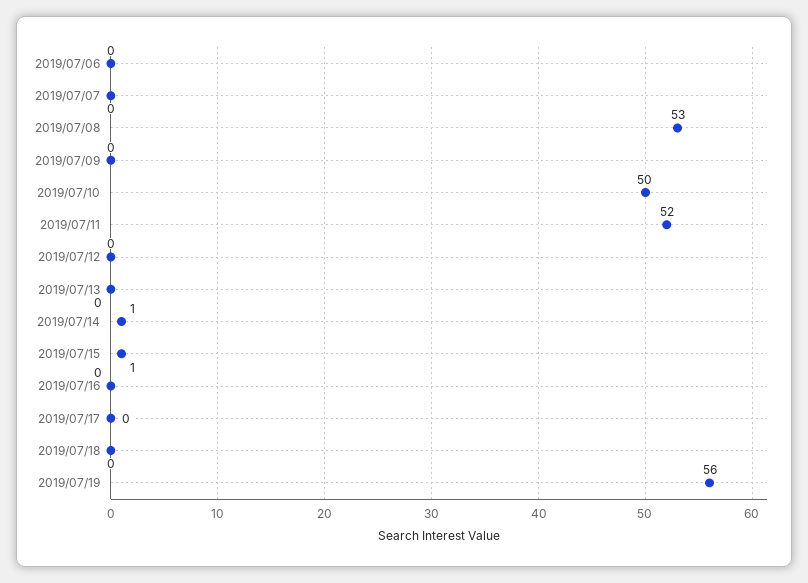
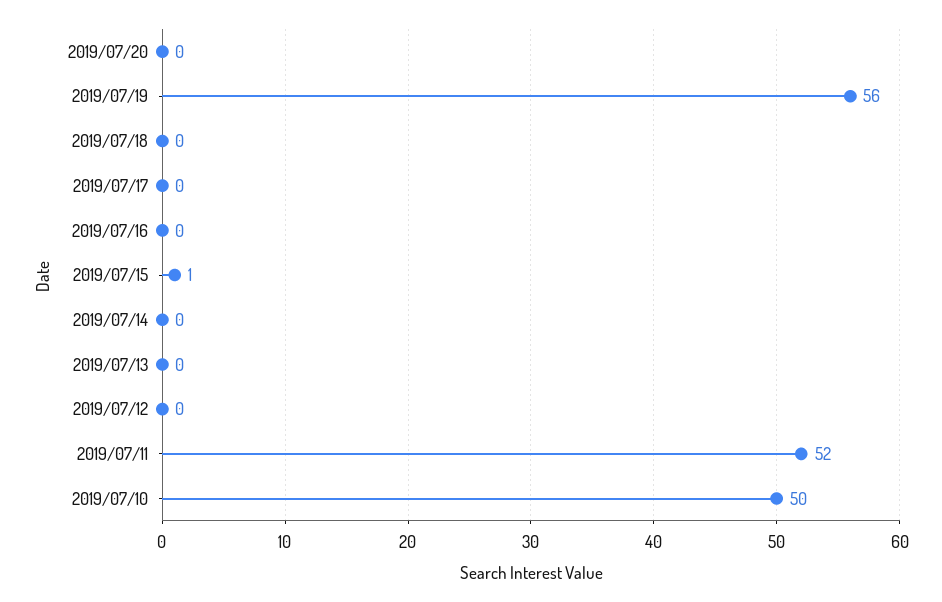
2019/07/06: 0 -> none
2019/07/07: 0 -> none
2019/07/08: 53 -> none
2019/07/09: 0 -> none
2019/07/14: 1 -> 0
2019/07/20: none -> 0

